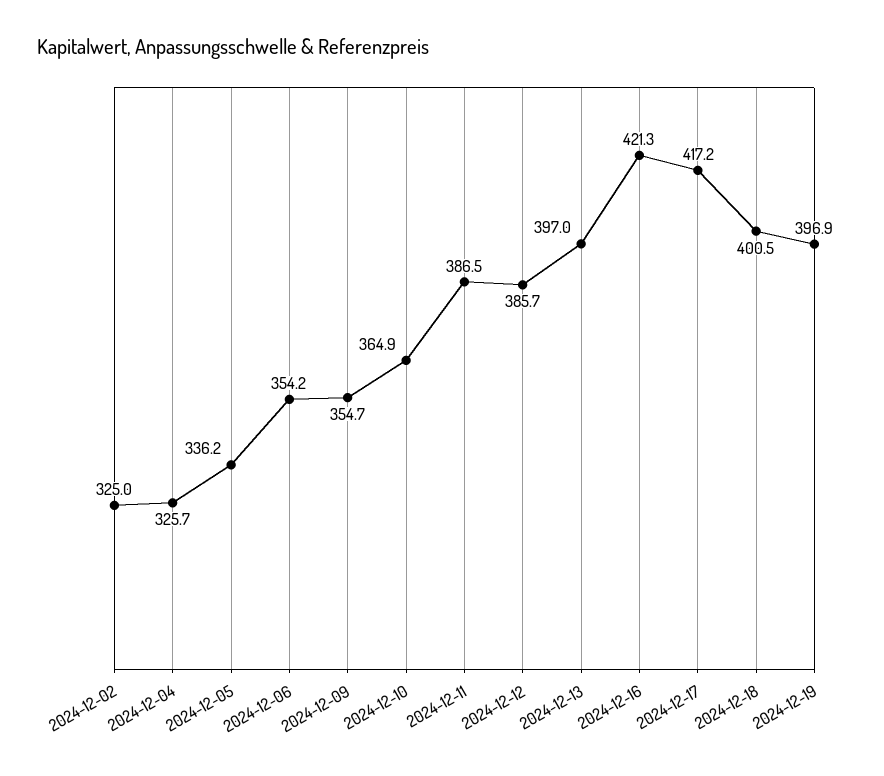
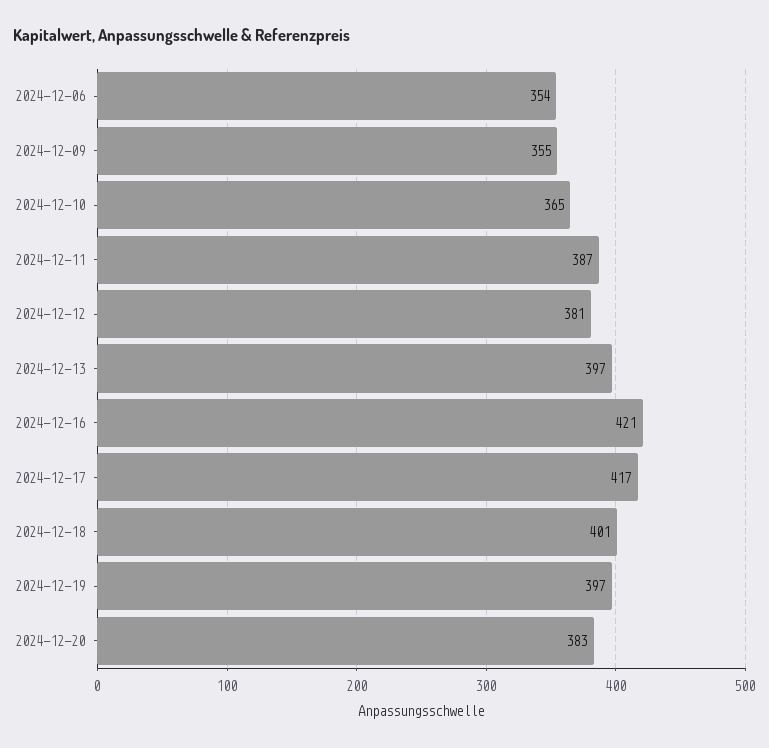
2024-12-02: 325 -> none
2024-12-04: 325.7 -> none
2024-12-05: 336.2 -> none
2024-12-12: 385.7 -> 381
2024-12-20: none -> 383

